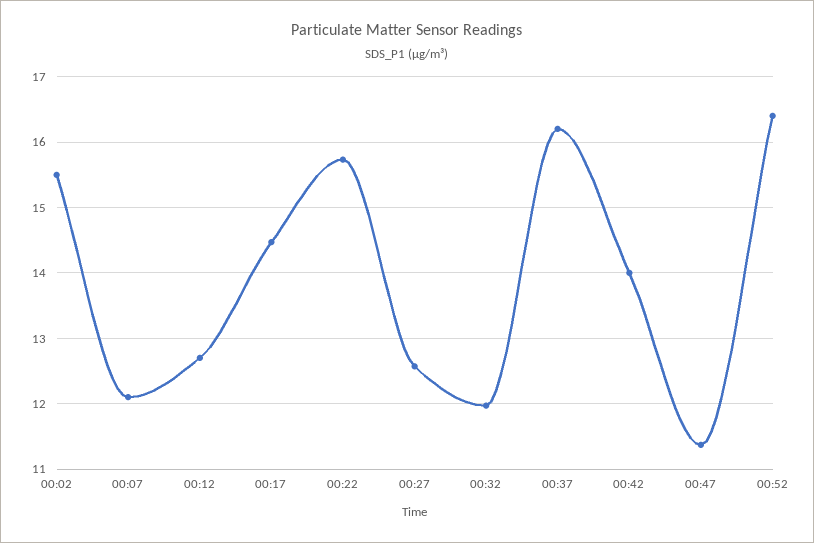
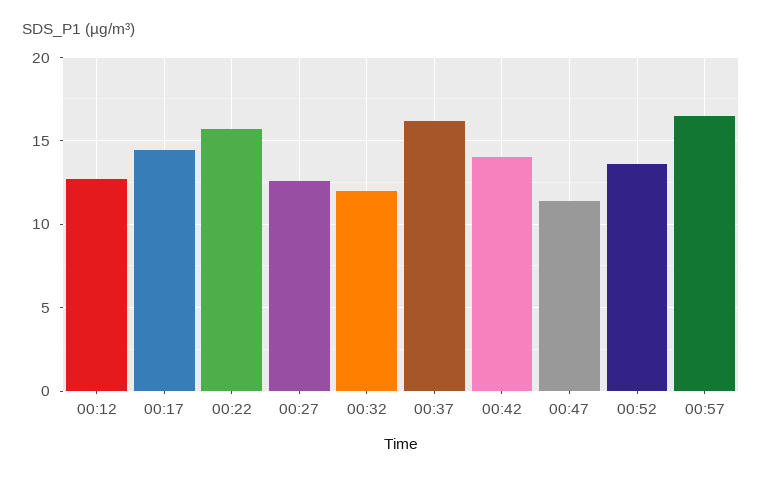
00:02: 15.5 -> none
00:07: 12.1 -> none
00:52: 16.4 -> 13.5
00:57: none -> 16.5

